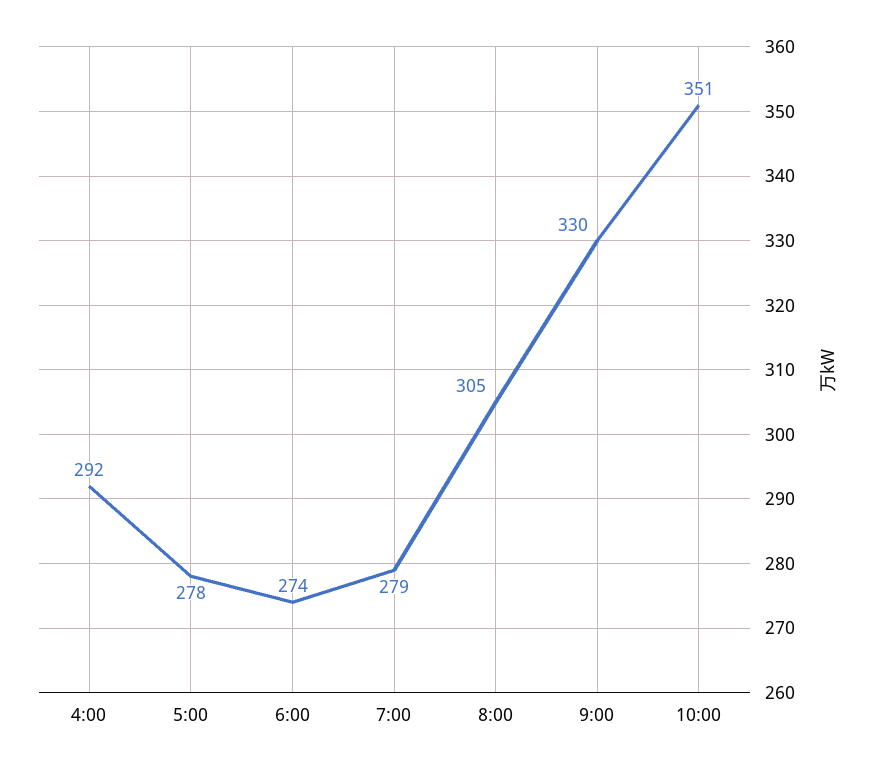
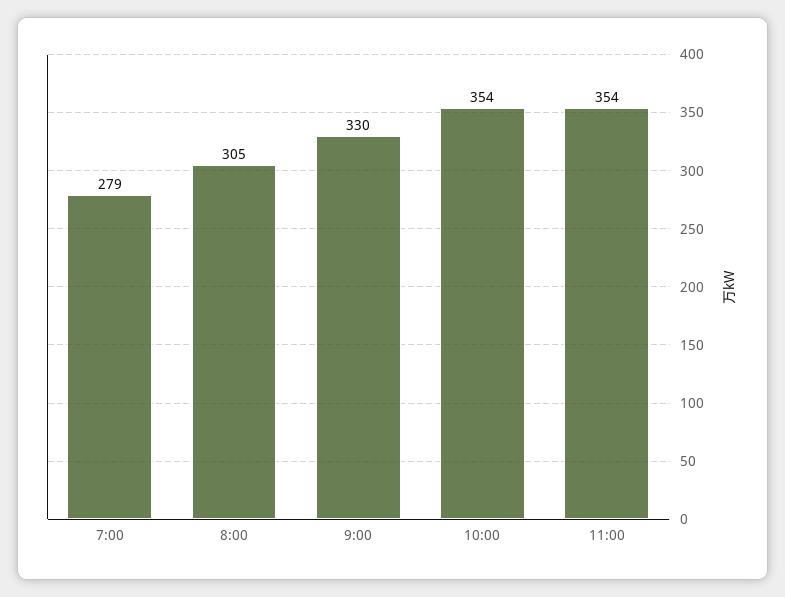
4:00: 292 -> none
5:00: 278 -> none
6:00: 274 -> none
10:00: 351 -> 354
11:00: none -> 354

